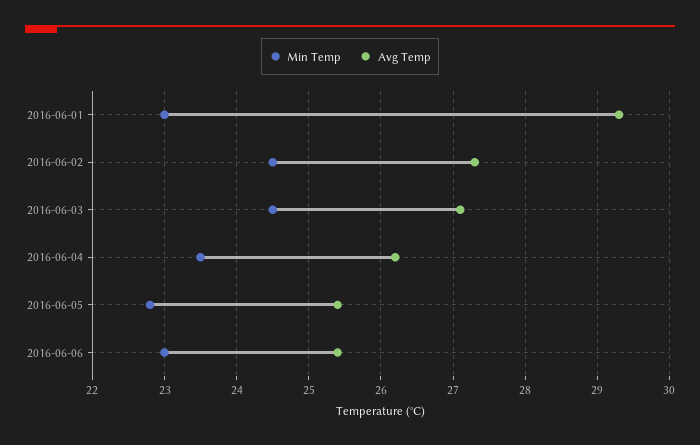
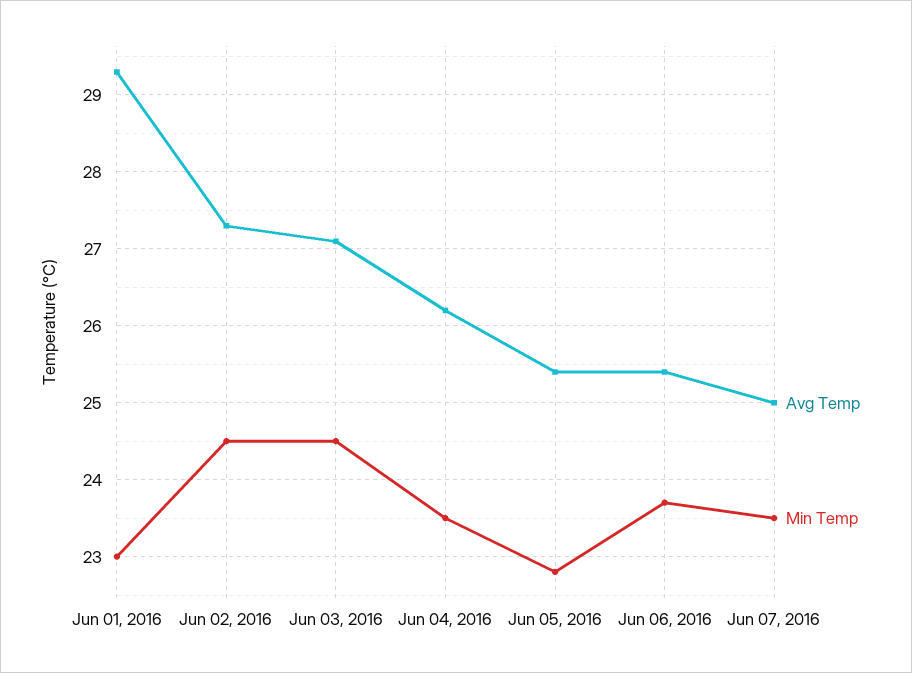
Min Temp, 2016-06-06: 23 -> 23.7
Avg Temp, Jun 07, 2016: none -> 25
Min Temp, Jun 07, 2016: none -> 23.5

